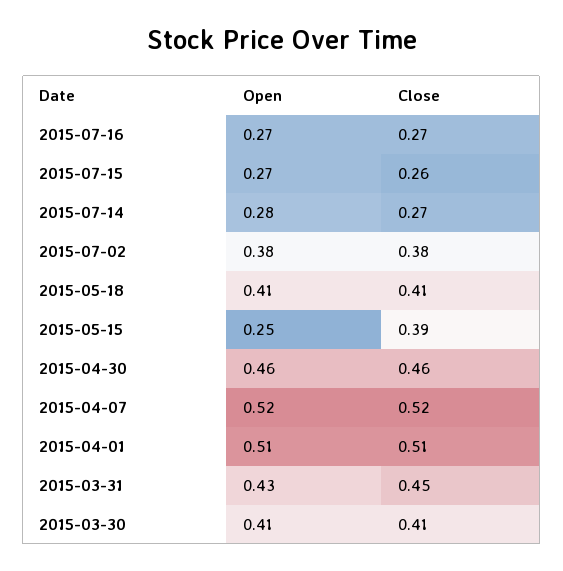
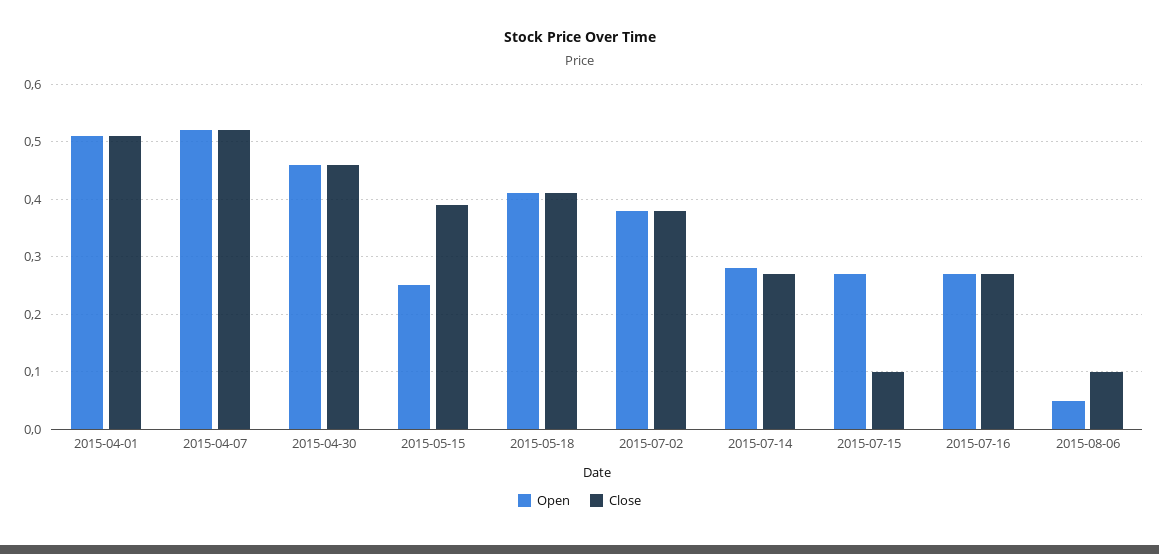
Close, 2015-07-15: 0.26 -> 0.1
Open, 2015-03-31: 0.43 -> none
Close, 2015-03-31: 0.45 -> none
Open, 2015-03-30: 0.41 -> none
Close, 2015-03-30: 0.41 -> none
Open, 2015-08-06: none -> 0.05
Close, 2015-08-06: none -> 0.1

